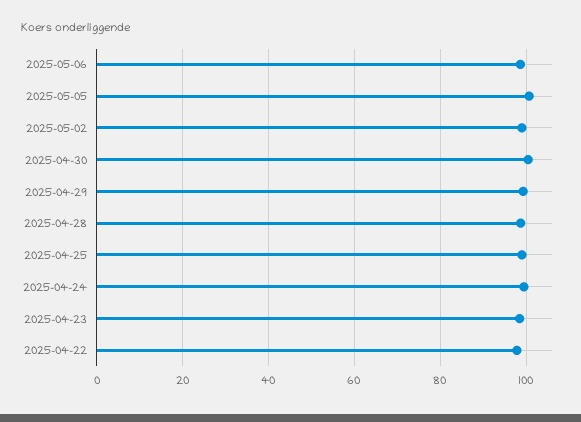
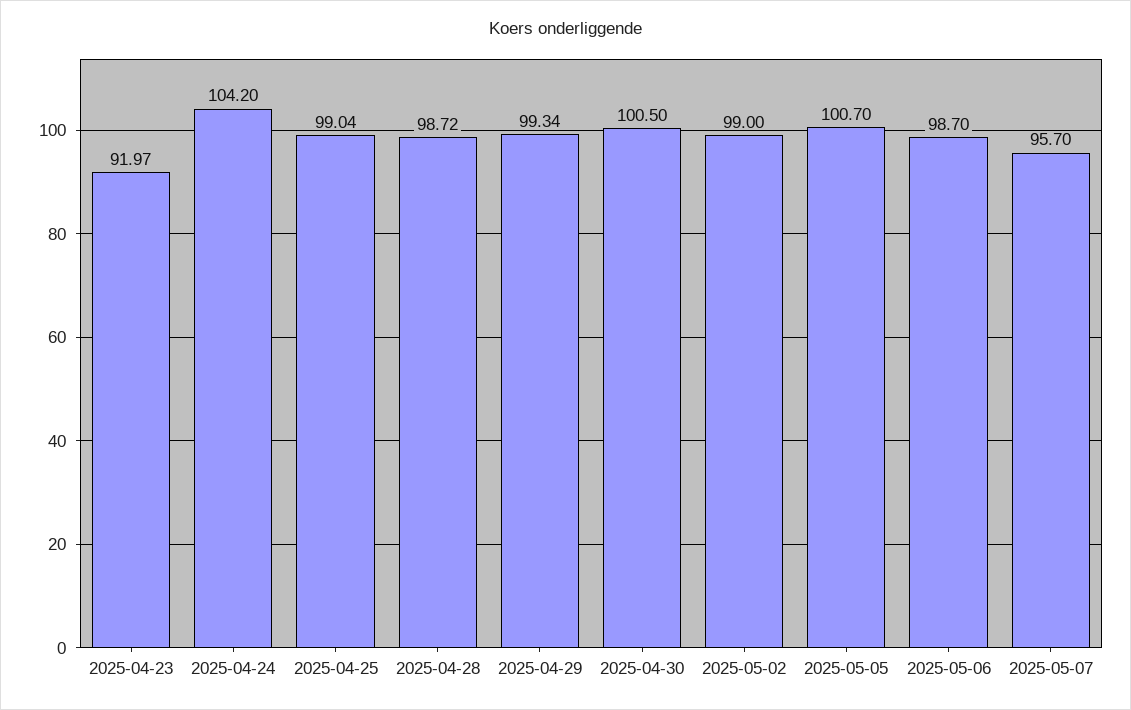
2025-04-24: 100 -> 104.2
2025-04-23: 98 -> 91.97
2025-04-22: 98 -> none
2025-05-07: none -> 95.7

